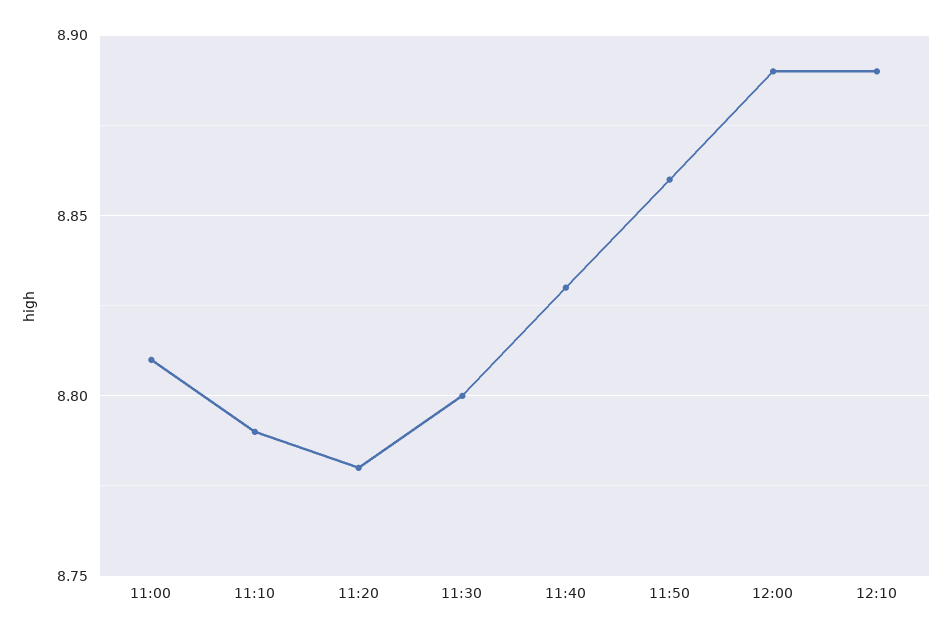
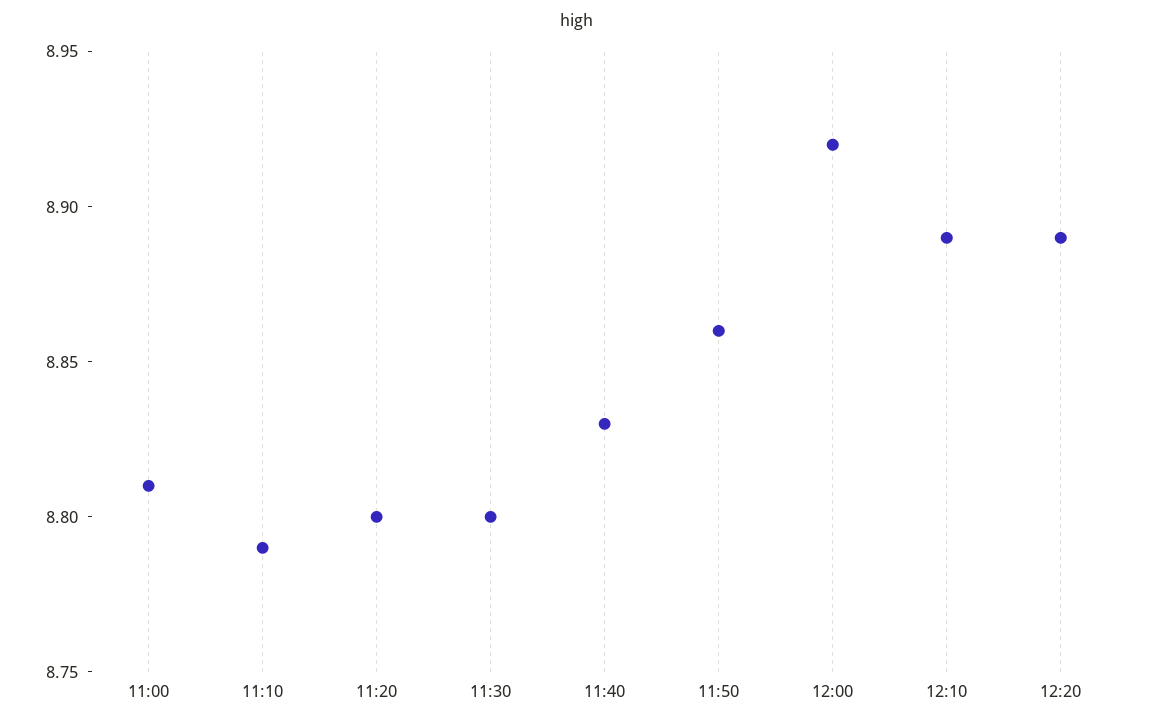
11:20: 8.78 -> 8.8
12:00: 8.89 -> 8.92
12:20: none -> 8.89

